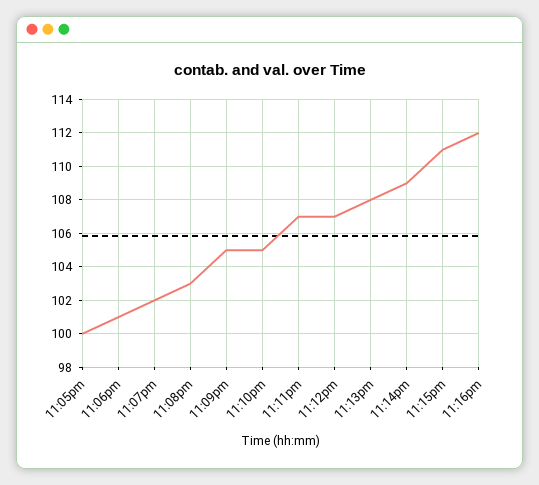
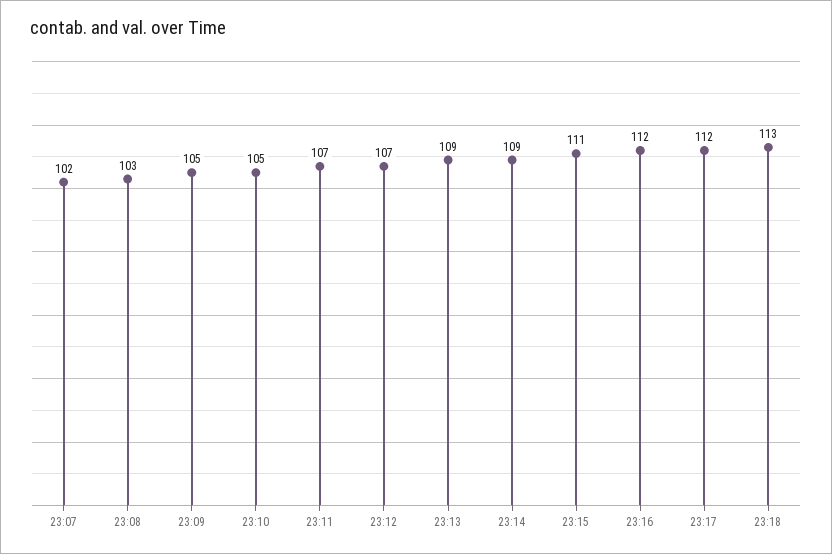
11:05pm: 100 -> none
11:06pm: 101 -> none
11:13pm: 108 -> 109
23:17: none -> 112
23:18: none -> 113

